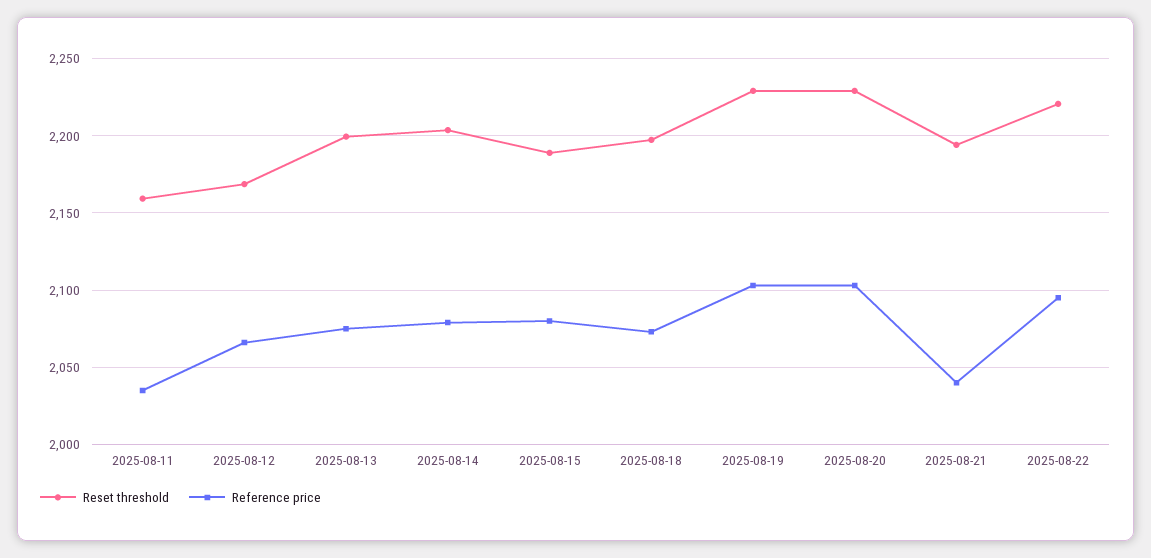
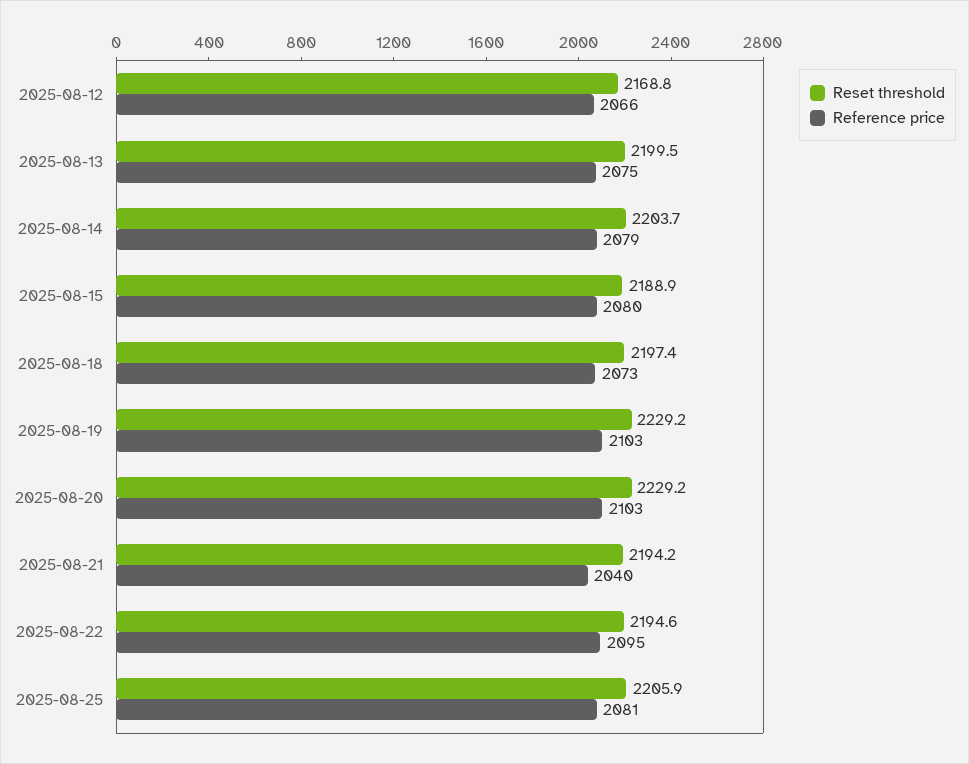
Reset threshold, 2025-08-11: 2160 -> none
Reference price, 2025-08-11: 2035 -> none
Reset threshold, 2025-08-22: 2220 -> 2194.6
Reset threshold, 2025-08-25: none -> 2205.9
Reference price, 2025-08-25: none -> 2081

